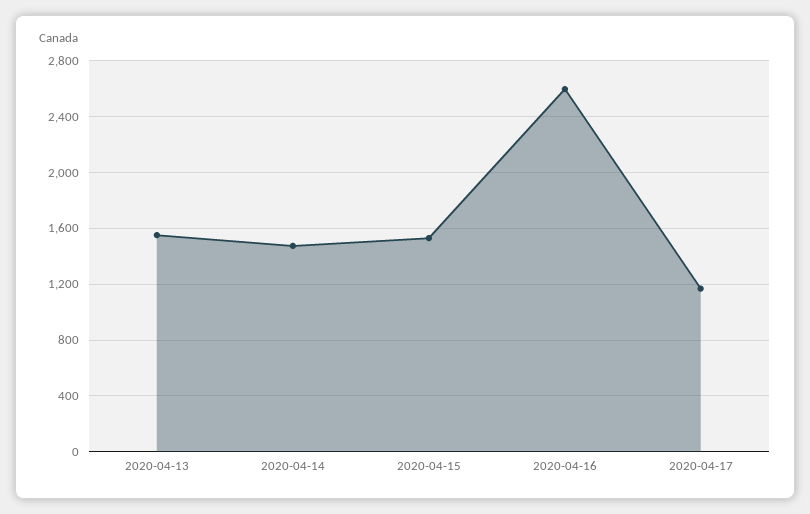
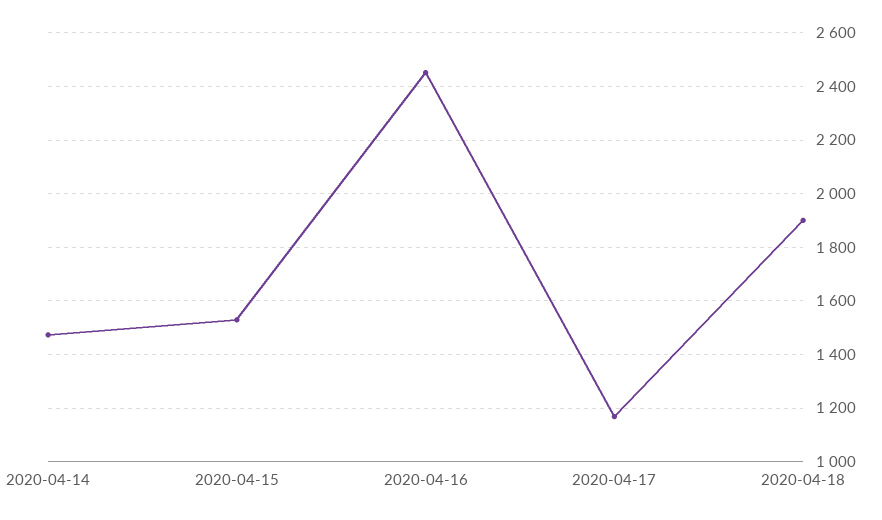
2020-04-13: 1550 -> none
2020-04-16: 2600 -> 2450
2020-04-18: none -> 1900

